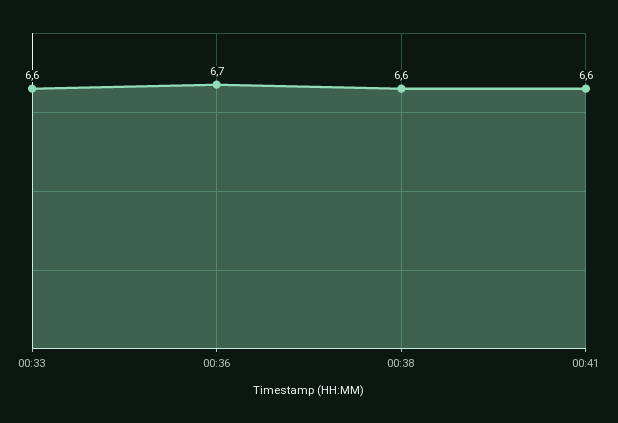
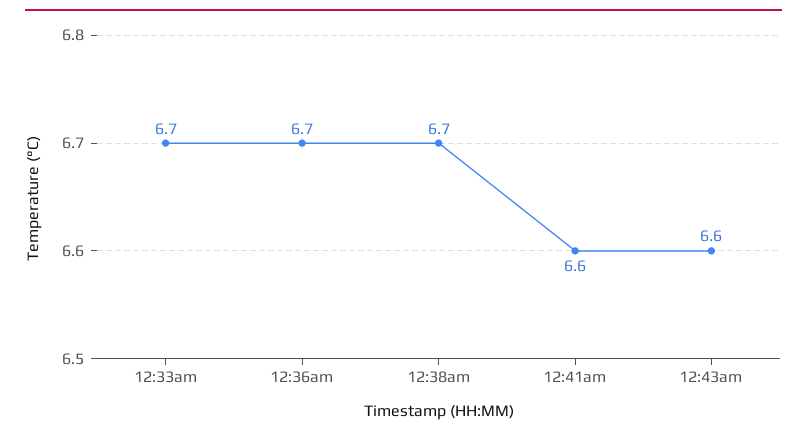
00:33: 6.6 -> 6.7
00:38: 6.6 -> 6.7
12:43am: none -> 6.6

